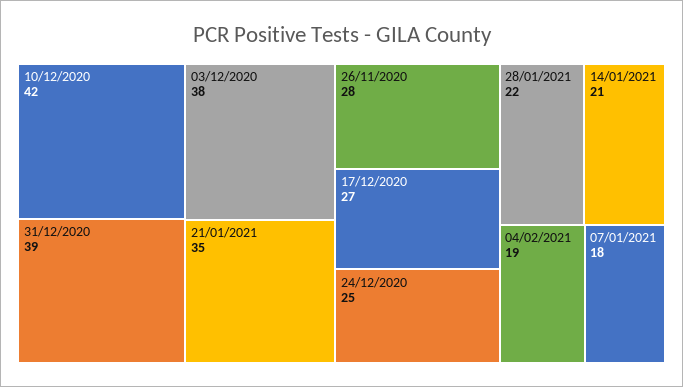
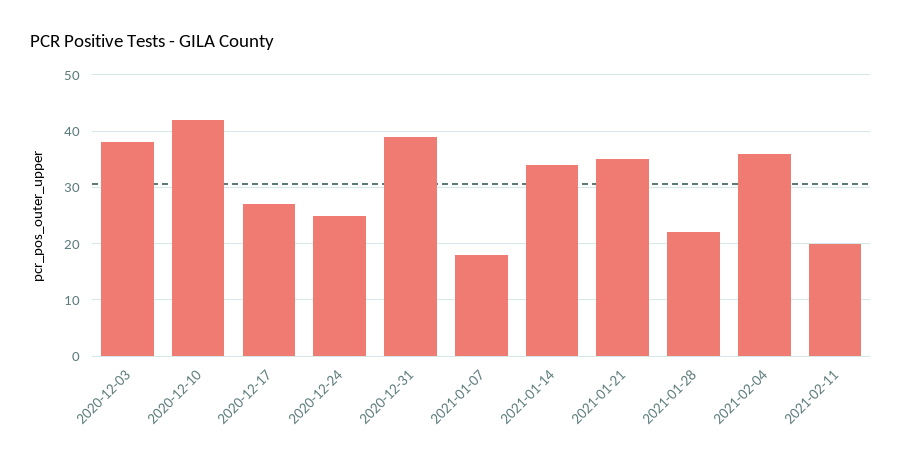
26/11/2020: 28 -> none
14/01/2021: 21 -> 35
04/02/2021: 19 -> 35
2021-02-11: none -> 20

